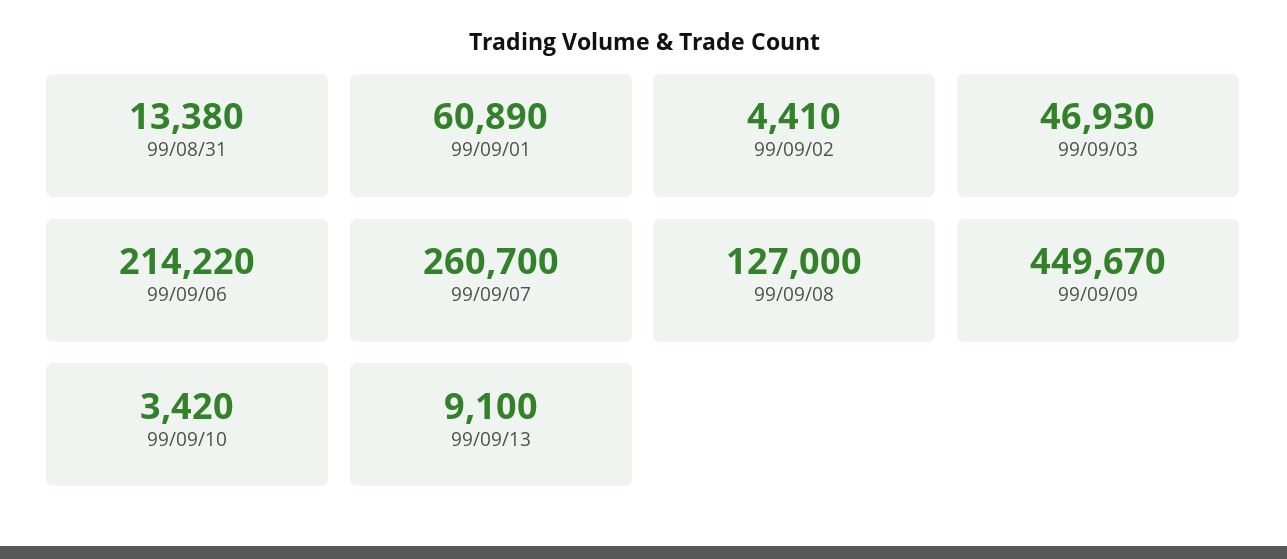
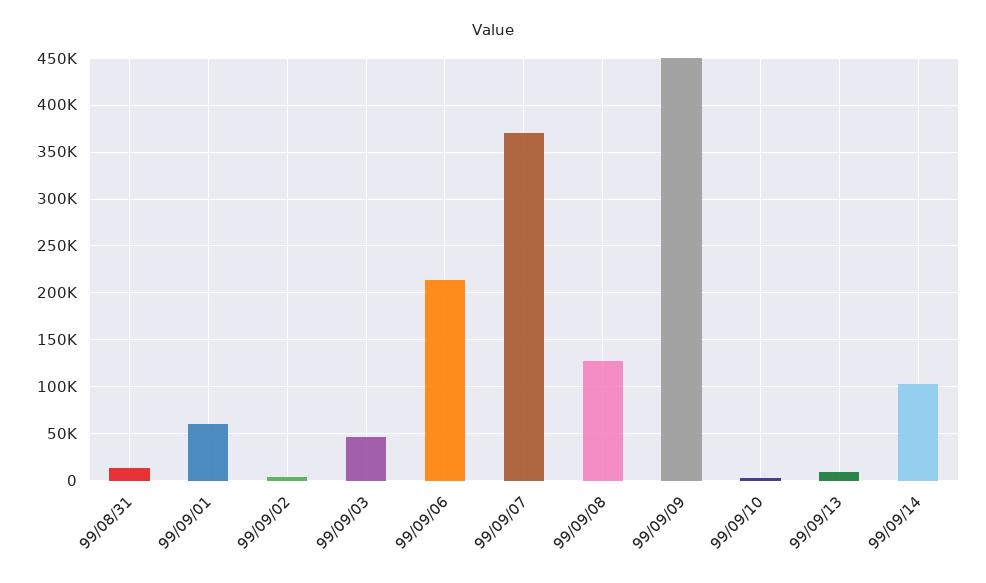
99/09/07: 260700 -> 370000
99/09/14: none -> 100000

